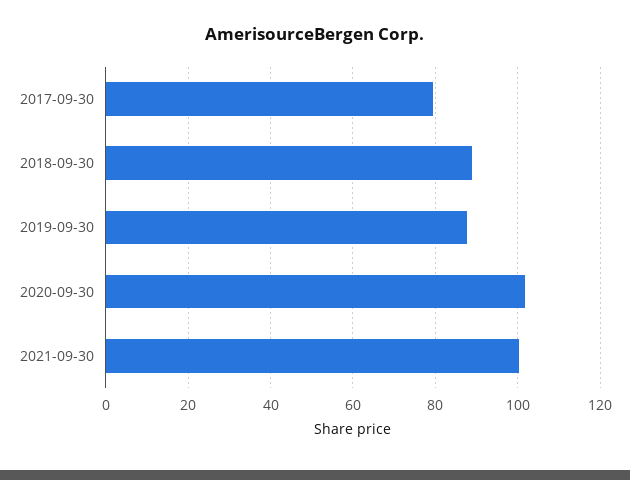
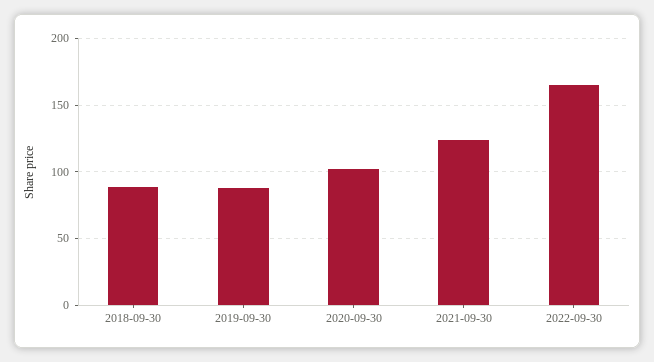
2017-09-30: 80 -> none
2021-09-30: 100 -> 125
2022-09-30: none -> 165

